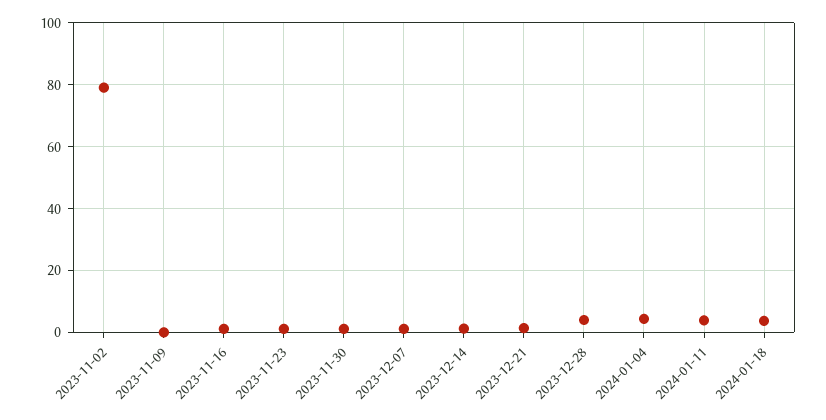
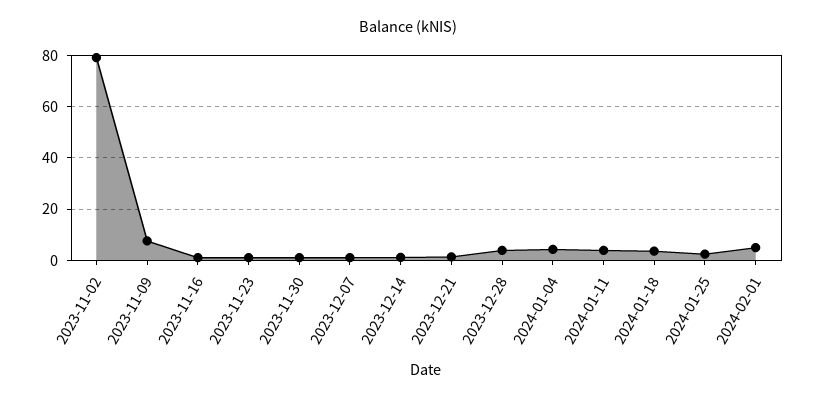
2023-11-09: 0 -> 7.5
2024-01-25: none -> 2.5
2024-02-01: none -> 5

